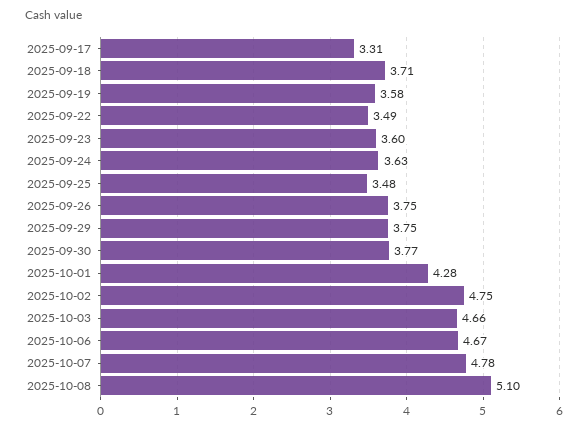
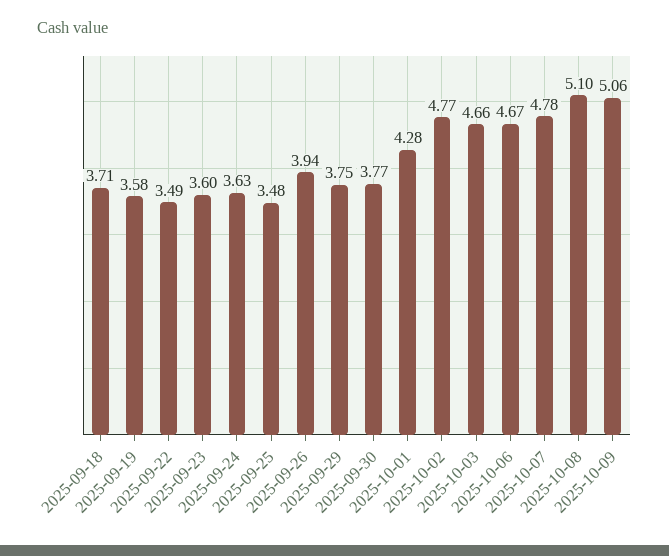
2025-09-17: 3.31 -> none
2025-09-26: 3.75 -> 3.94
2025-10-02: 4.75 -> 4.77
2025-10-09: none -> 5.06

